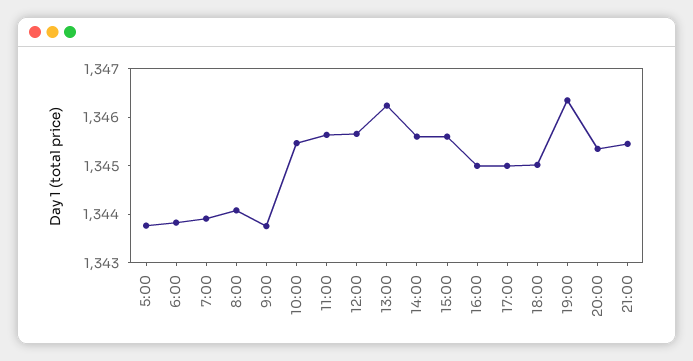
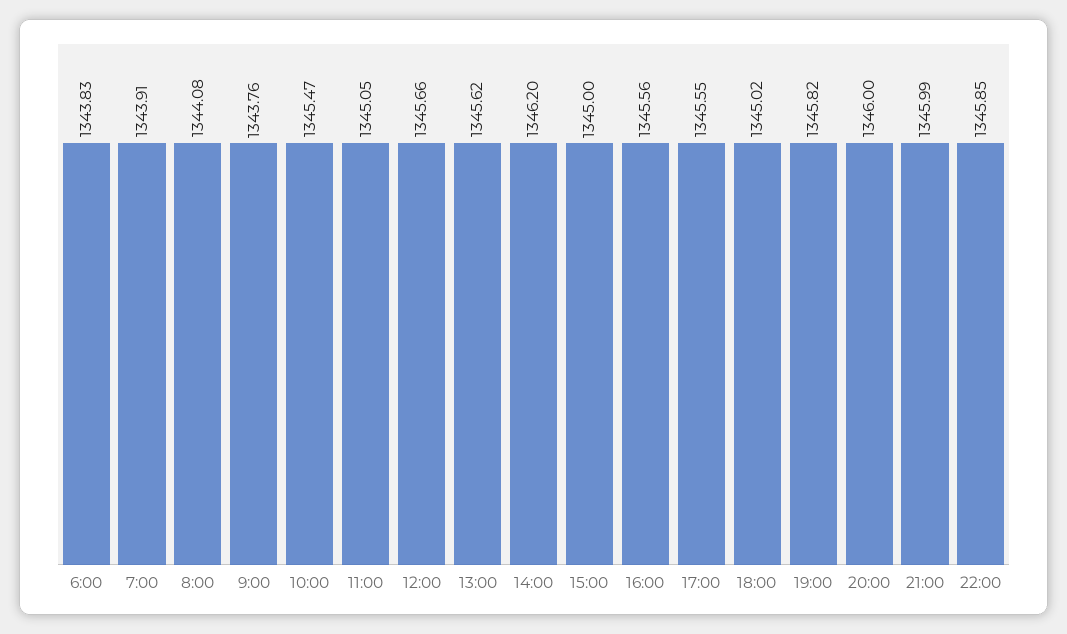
5:00: 1343.8 -> none
11:00: 1345.6 -> 1345.05
13:00: 1346.2 -> 1345.62
14:00: 1345.6 -> 1346.2
15:00: 1345.6 -> 1345
16:00: 1345 -> 1345.56
17:00: 1345 -> 1345.55
19:00: 1346.4 -> 1345.82
20:00: 1345.4 -> 1346
21:00: 1345.4 -> 1345.99
22:00: none -> 1345.85

